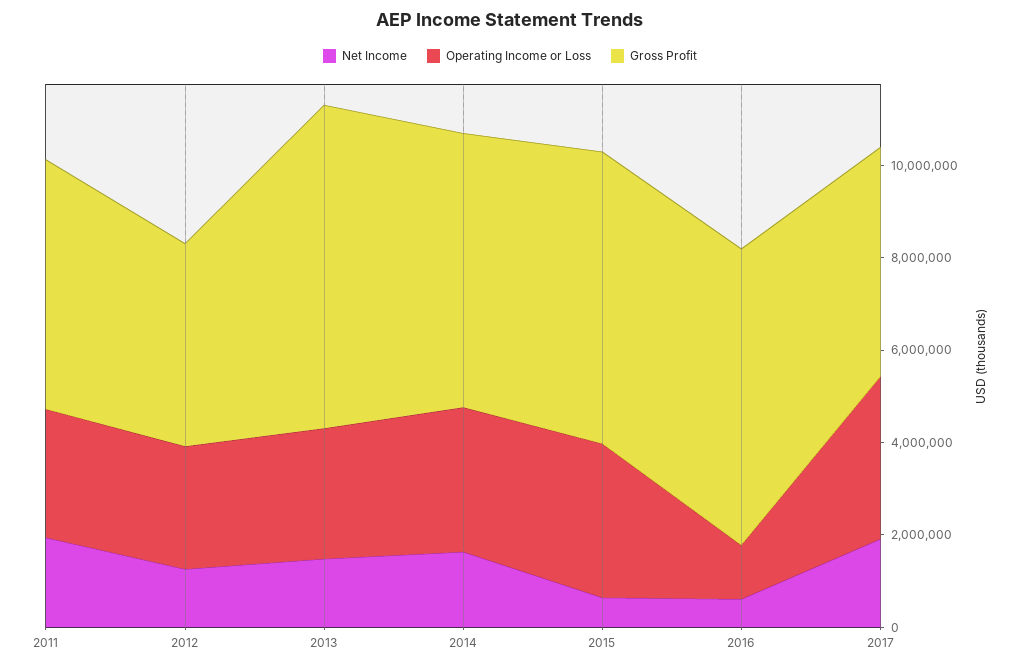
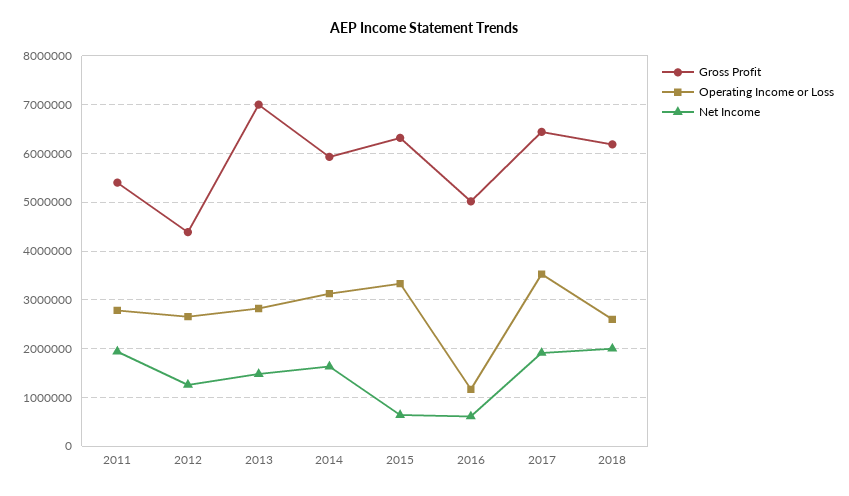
Gross Profit, 2016: 6500000 -> 5000000
Gross Profit, 2017: 5000000 -> 6400000
Gross Profit, 2018: none -> 6200000
Operating Income or Loss, 2018: none -> 2600000
Net Income, 2018: none -> 2000000

